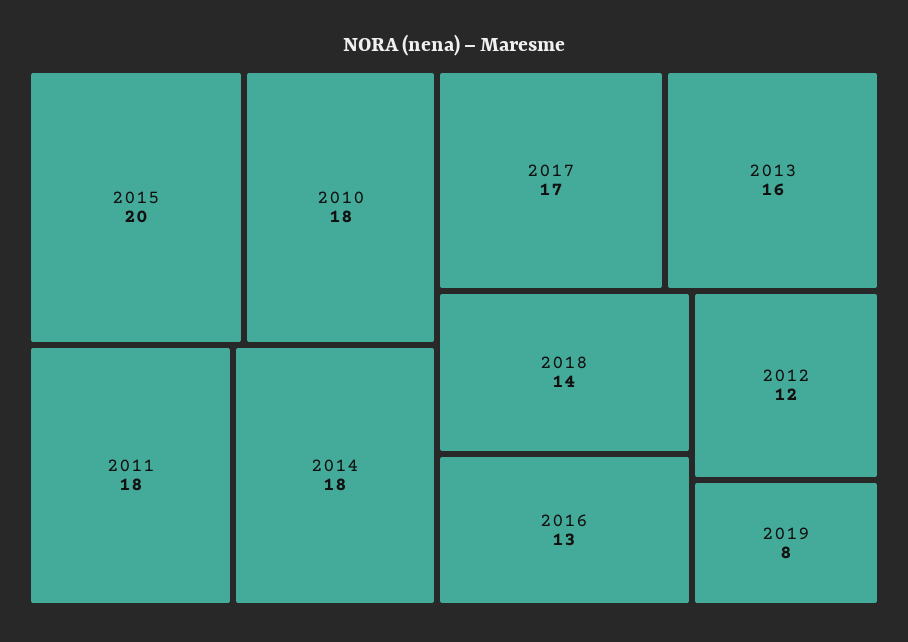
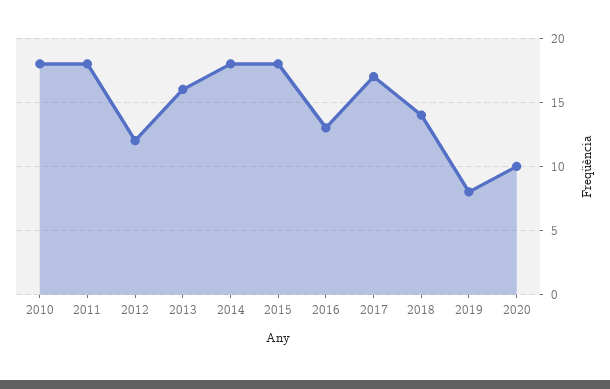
2015: 20 -> 18
2020: none -> 10

